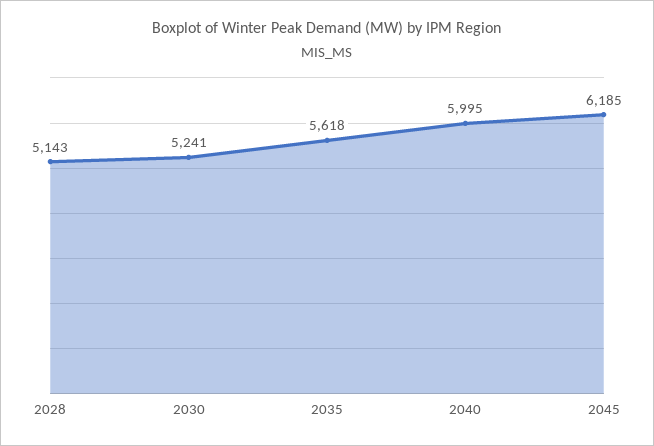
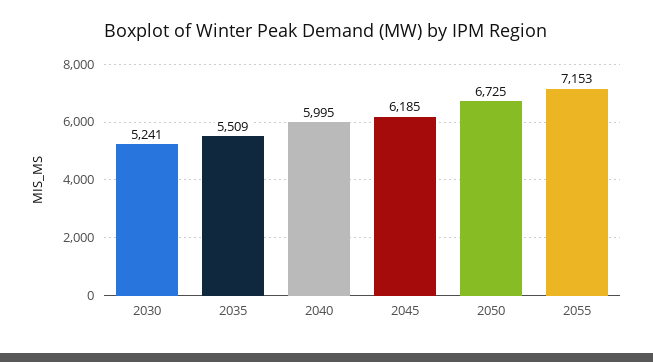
2028: 5143 -> none
2035: 5618 -> 5509
2050: none -> 6725
2055: none -> 7153

